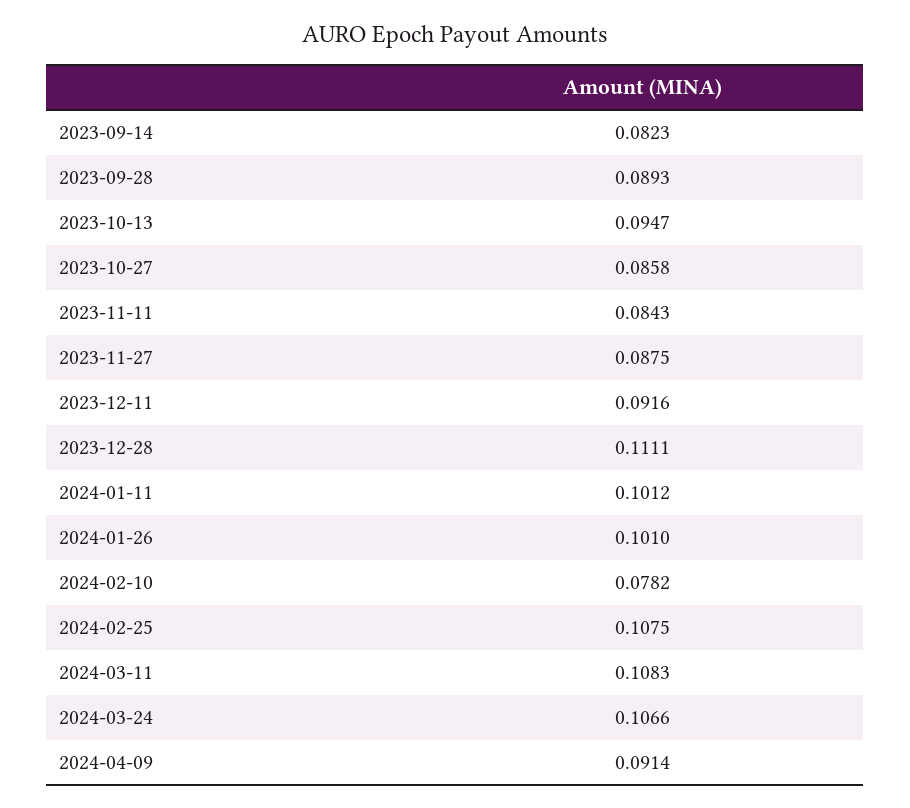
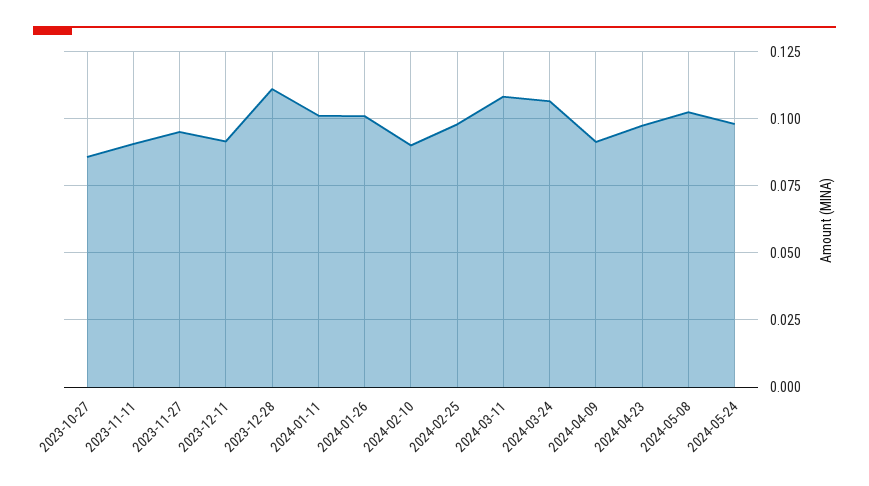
2023-09-14: 0.0823 -> none
2023-09-28: 0.0893 -> none
2023-10-13: 0.0947 -> none
2023-11-11: 0.0843 -> 0.09
2023-11-27: 0.0875 -> 0.095
2024-02-10: 0.0782 -> 0.09
2024-02-25: 0.1075 -> 0.0975
2024-04-23: none -> 0.0975
2024-05-08: none -> 0.1025
2024-05-24: none -> 0.0975

